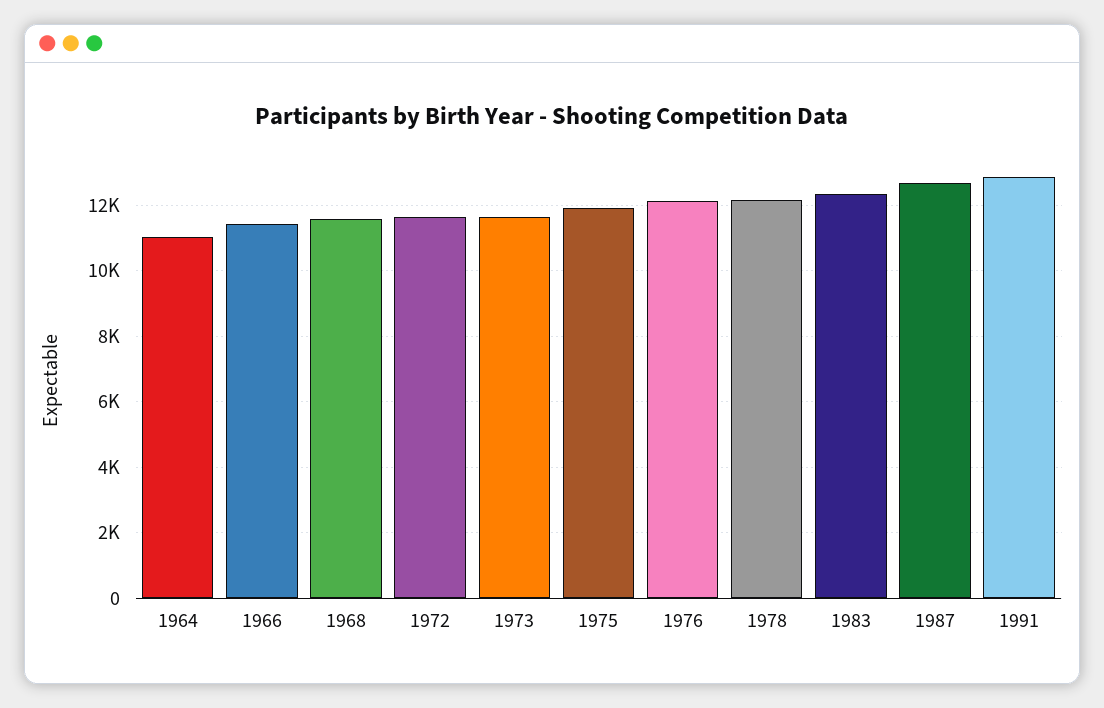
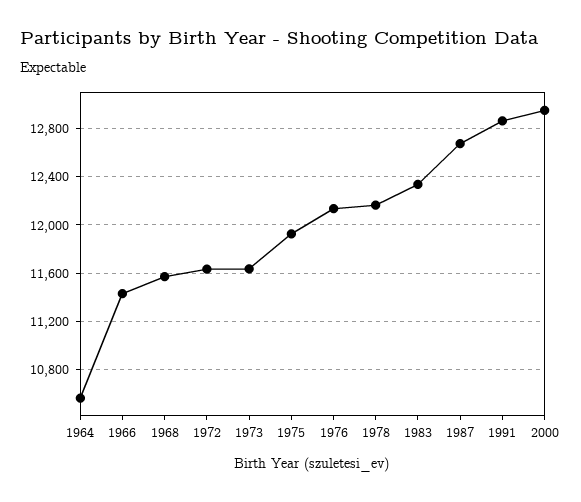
1964: 11000 -> 10550
2000: none -> 12950

